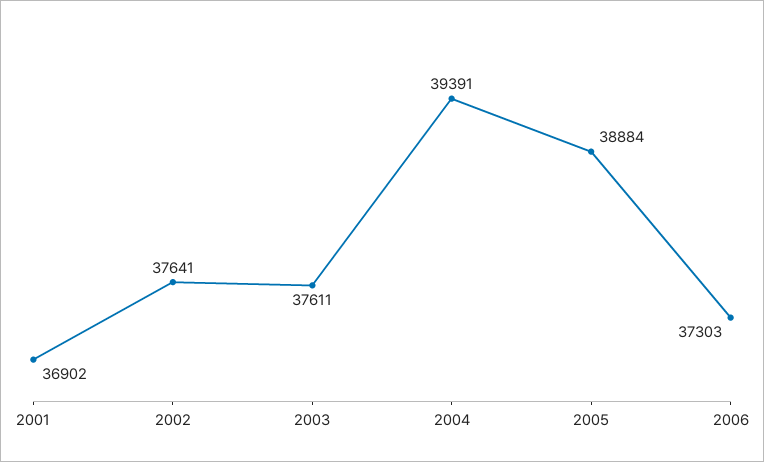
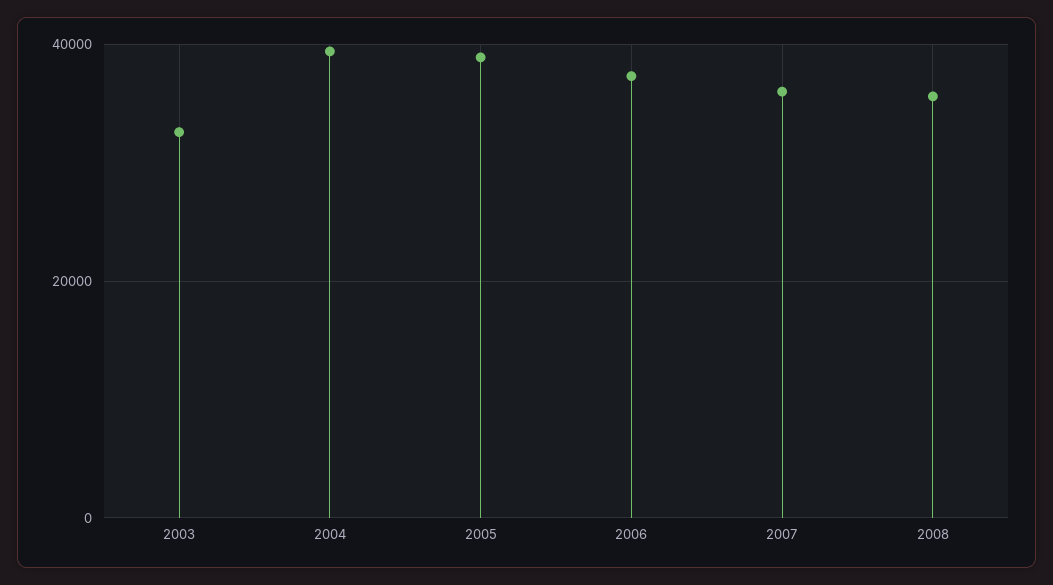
2001: 36902 -> none
2002: 37641 -> none
2003: 37611 -> 32000
2007: none -> 36000
2008: none -> 36000

